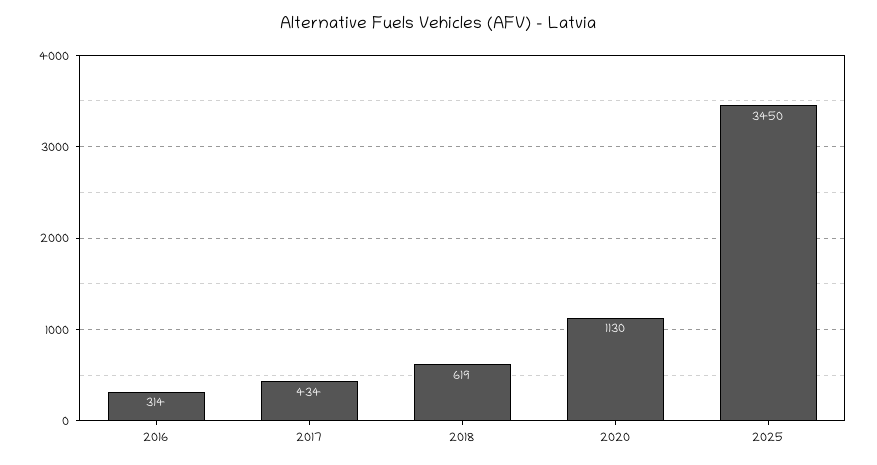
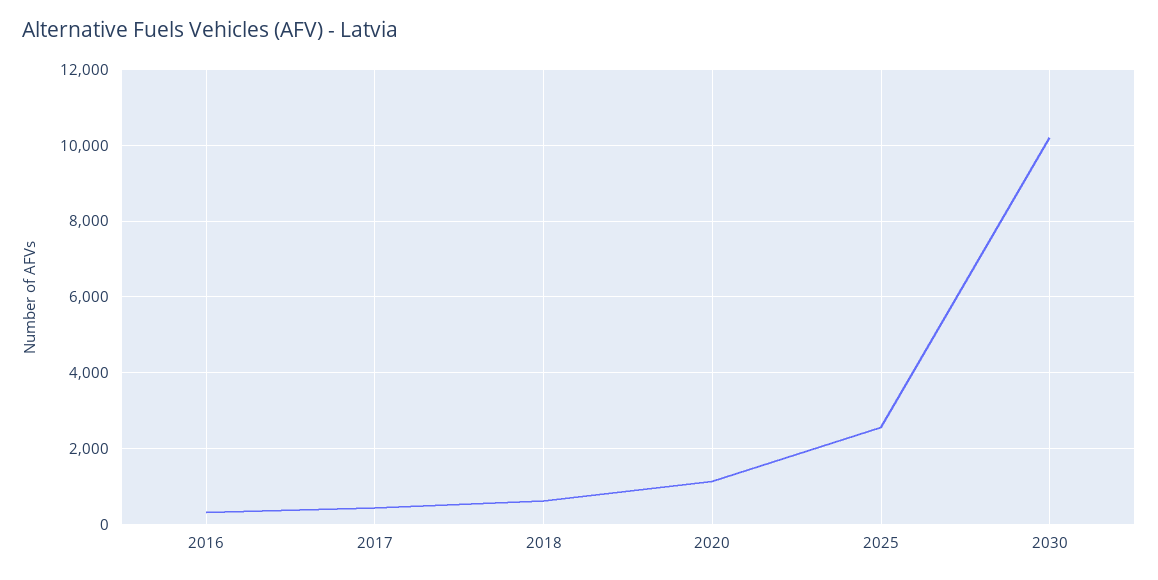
2025: 3450 -> 2600
2030: none -> 10200

